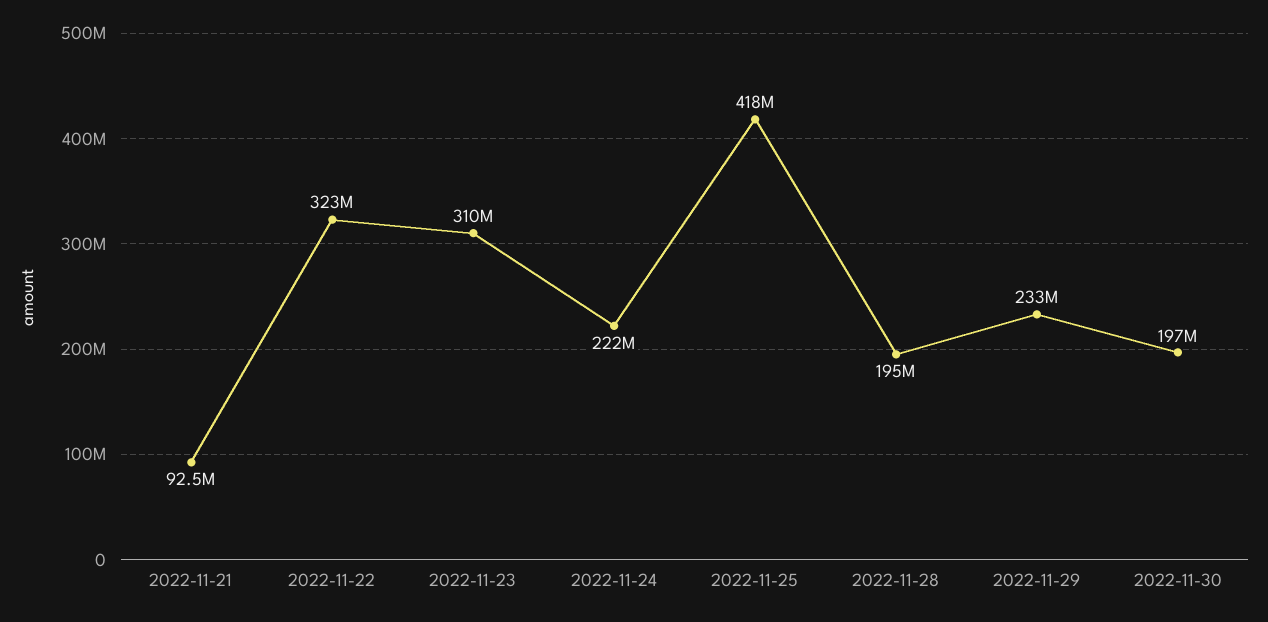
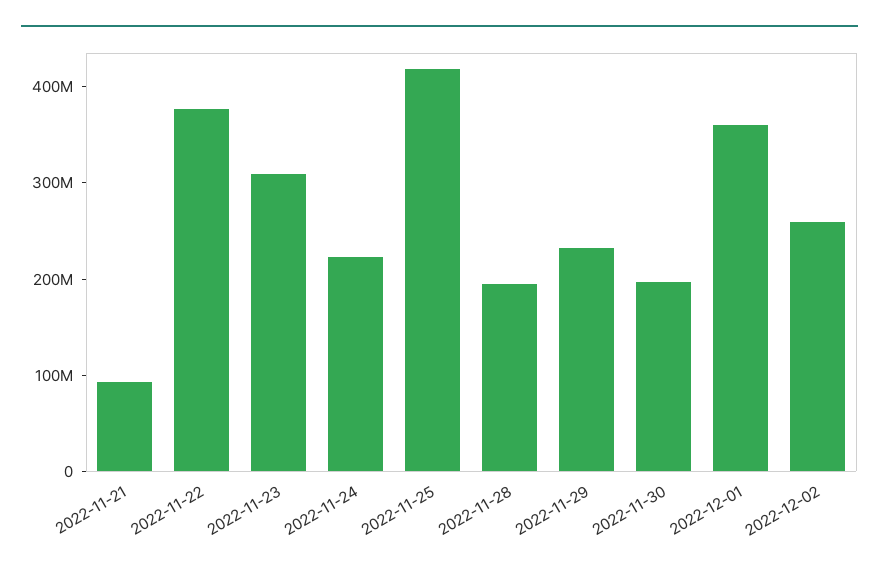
2022-11-22: 323000000 -> 380000000
2022-12-01: none -> 360000000
2022-12-02: none -> 260000000

